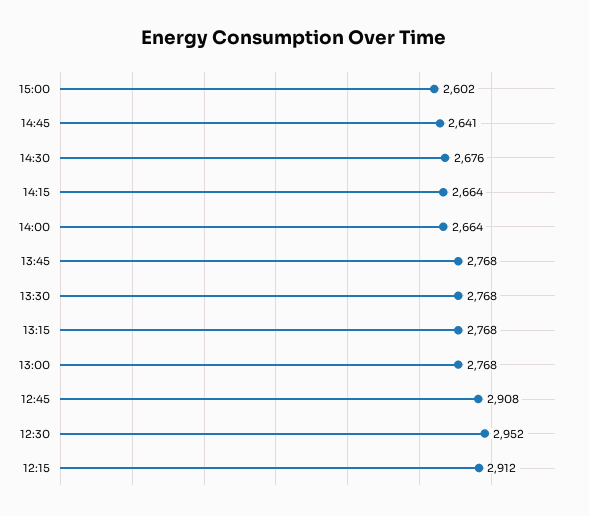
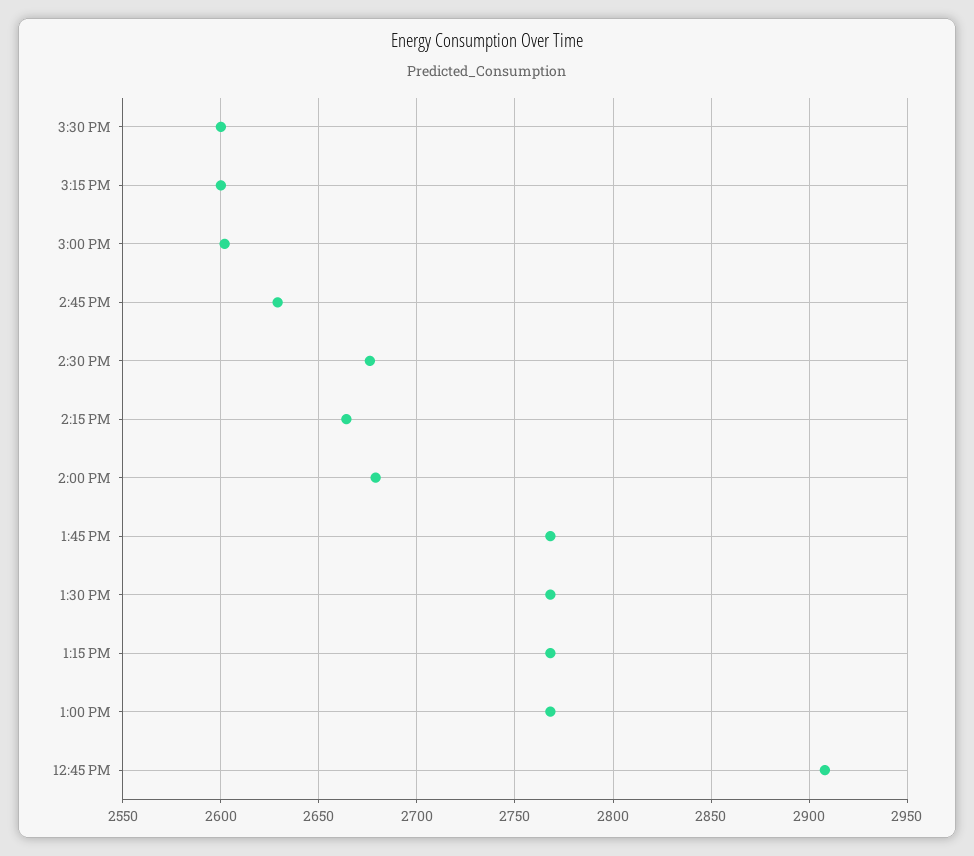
14:45: 2641 -> 2630
14:00: 2664 -> 2680
12:30: 2952 -> none
12:15: 2912 -> none
3:30 PM: none -> 2600
3:15 PM: none -> 2600

